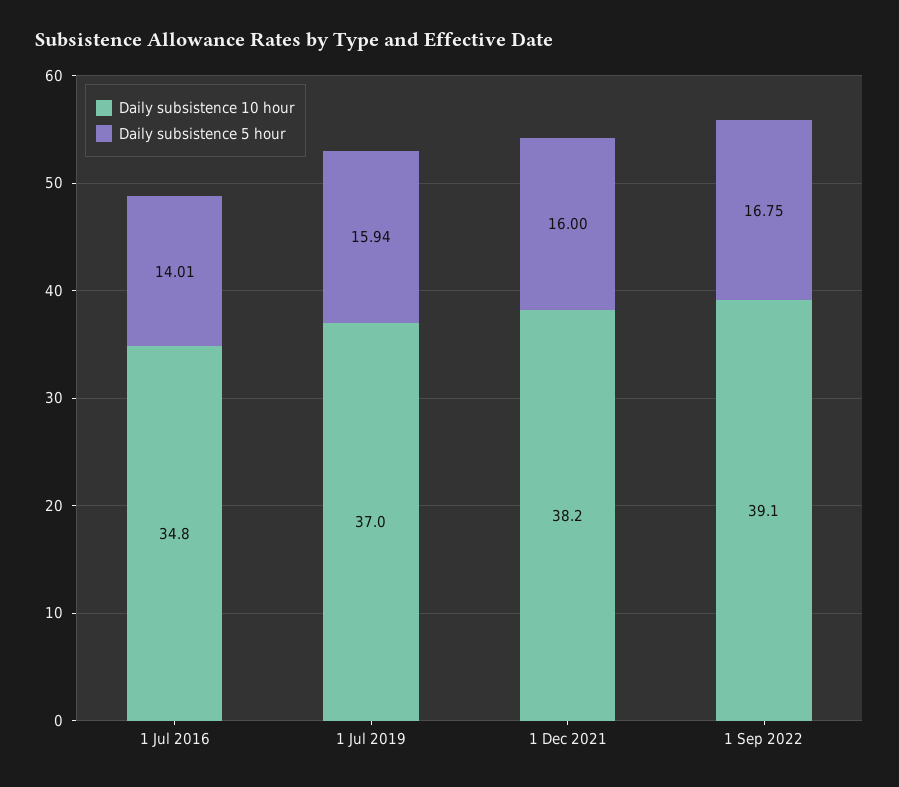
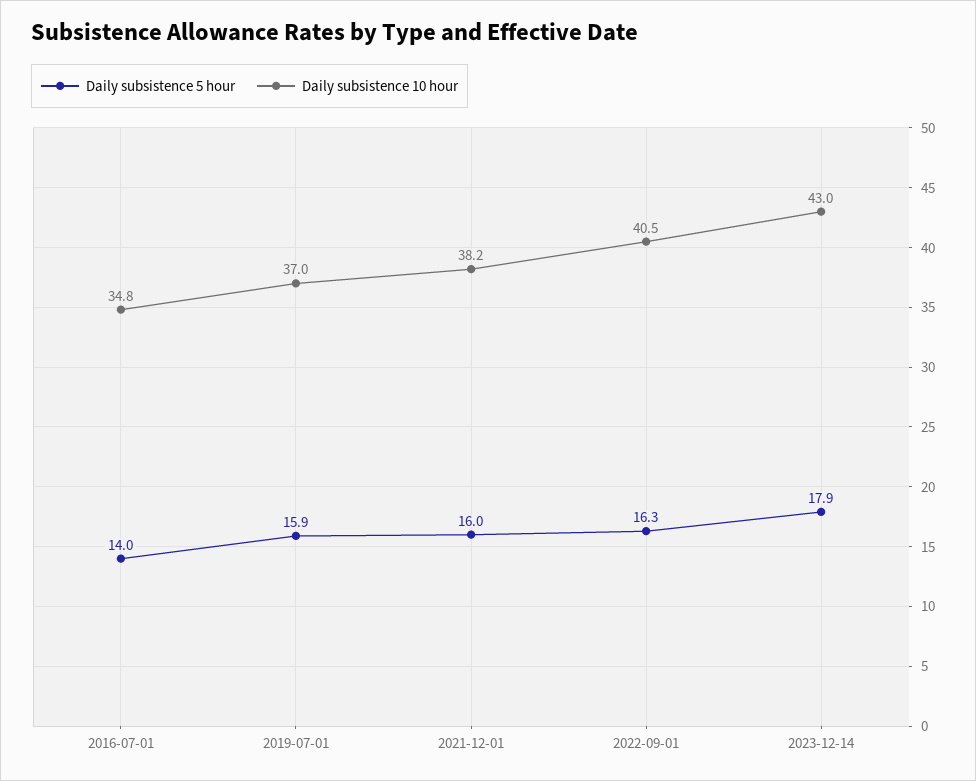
Daily subsistence 10 hour, 1 Sep 2022: 39.1 -> 40.5
Daily subsistence 5 hour, 1 Sep 2022: 16.75 -> 16.3
Daily subsistence 5 hour, 2023-12-14: none -> 17.9
Daily subsistence 10 hour, 2023-12-14: none -> 43

